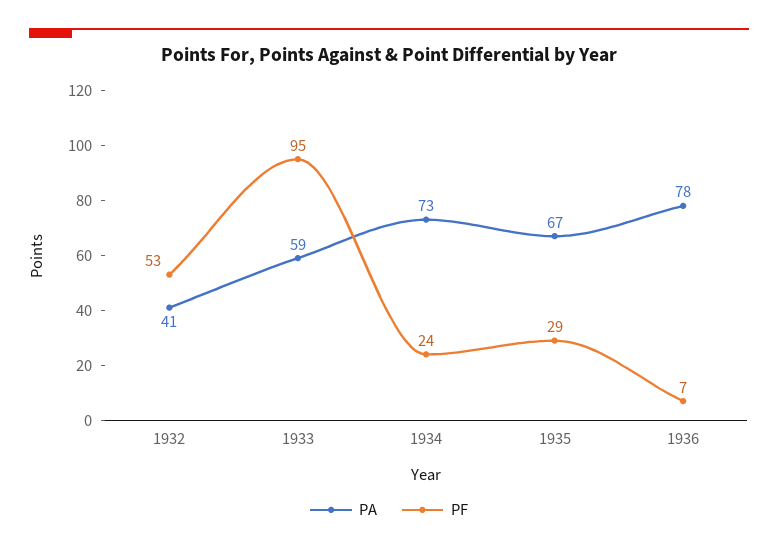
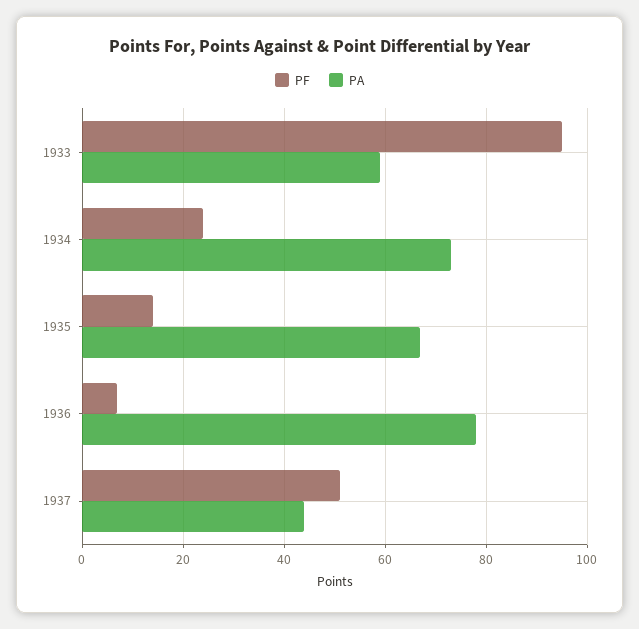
PA, 1932: 41 -> none
PF, 1932: 53 -> none
PF, 1935: 29 -> 15
PF, 1937: none -> 50
PA, 1937: none -> 45

